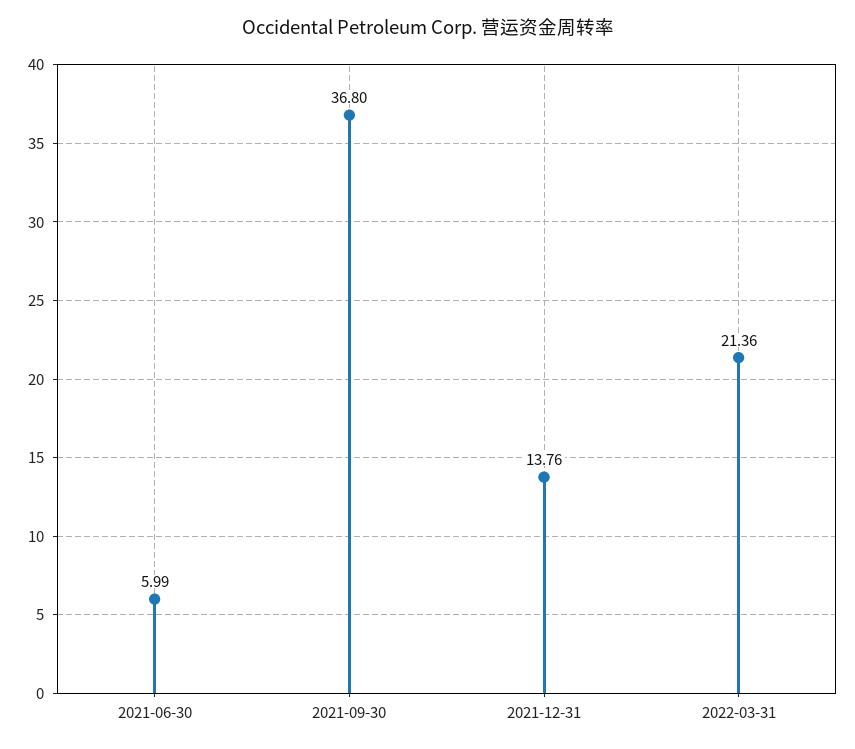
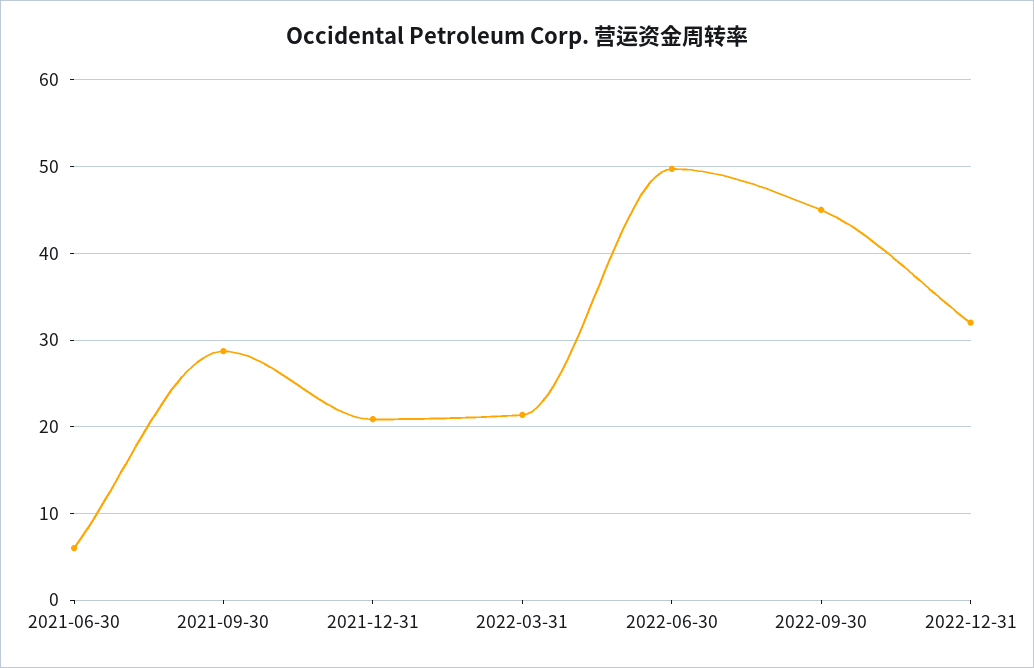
2021-09-30: 36.8 -> 29
2021-12-31: 13.76 -> 21
2022-06-30: none -> 50
2022-09-30: none -> 45
2022-12-31: none -> 32

